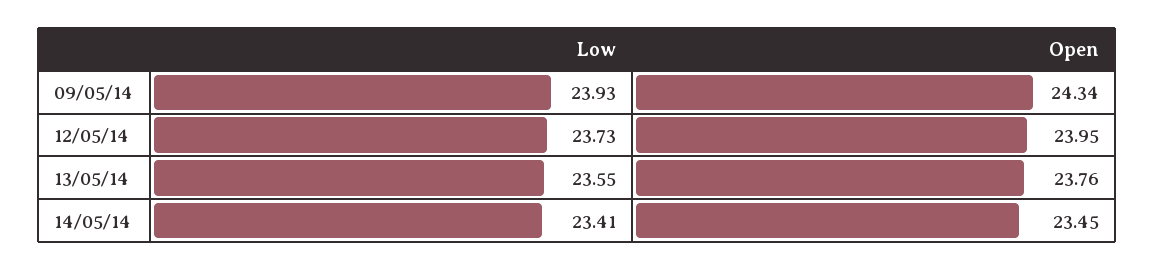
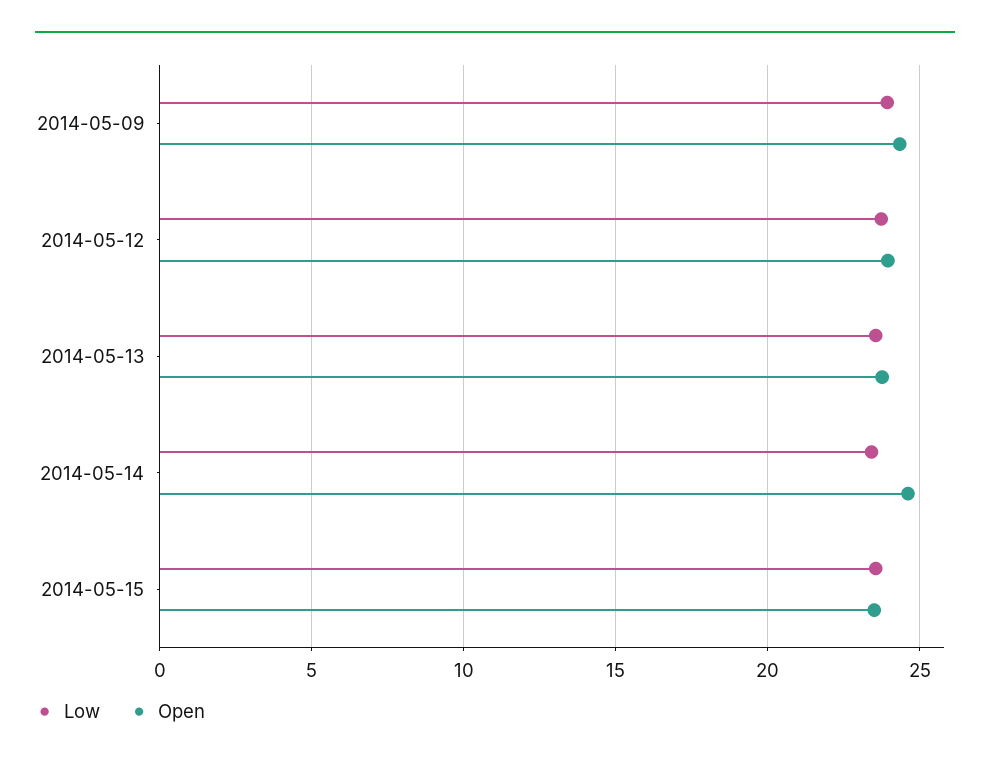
Open, 14/05/14: 23.45 -> 24.5
Low, 2014-05-15: none -> 23.5
Open, 2014-05-15: none -> 23.5

